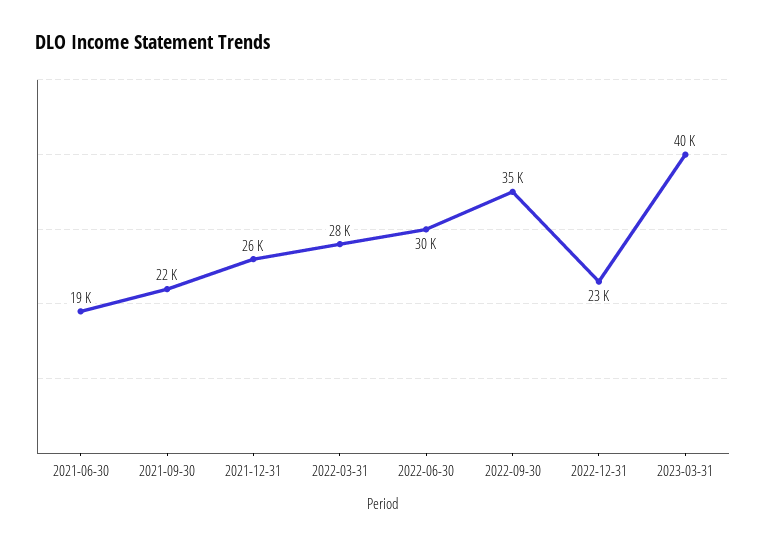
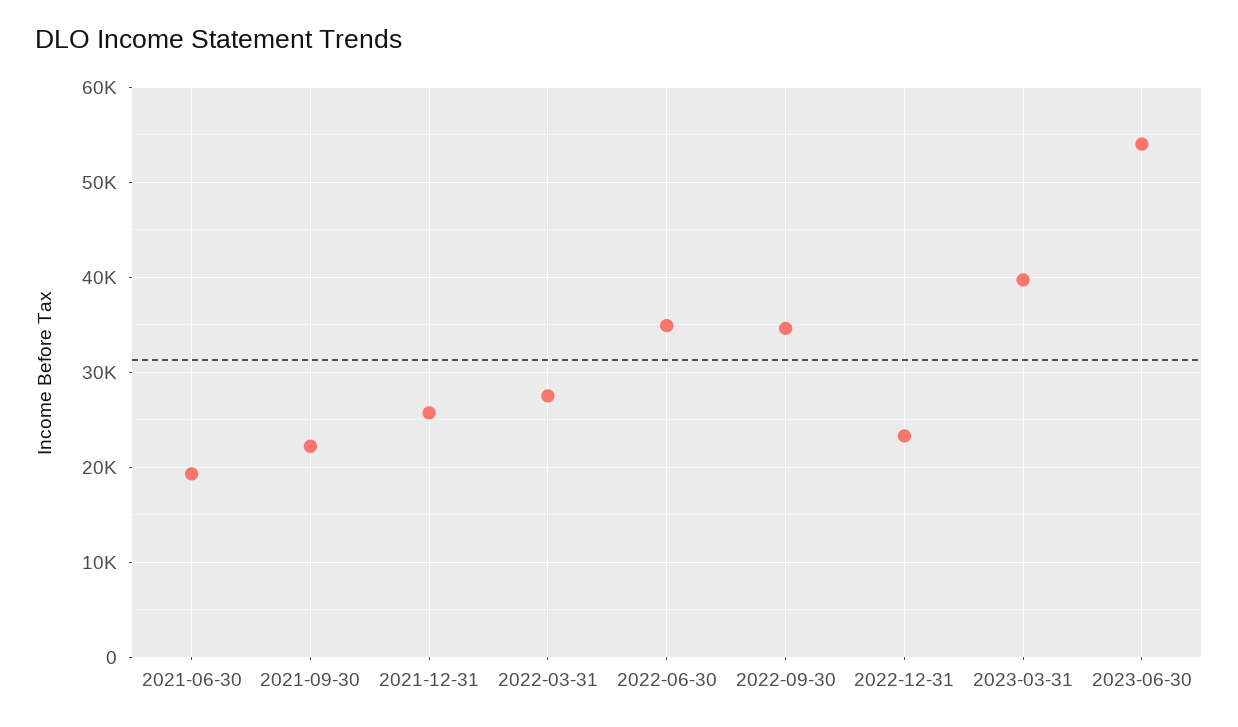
2022-06-30: 30000 -> 35000
2023-06-30: none -> 54000

